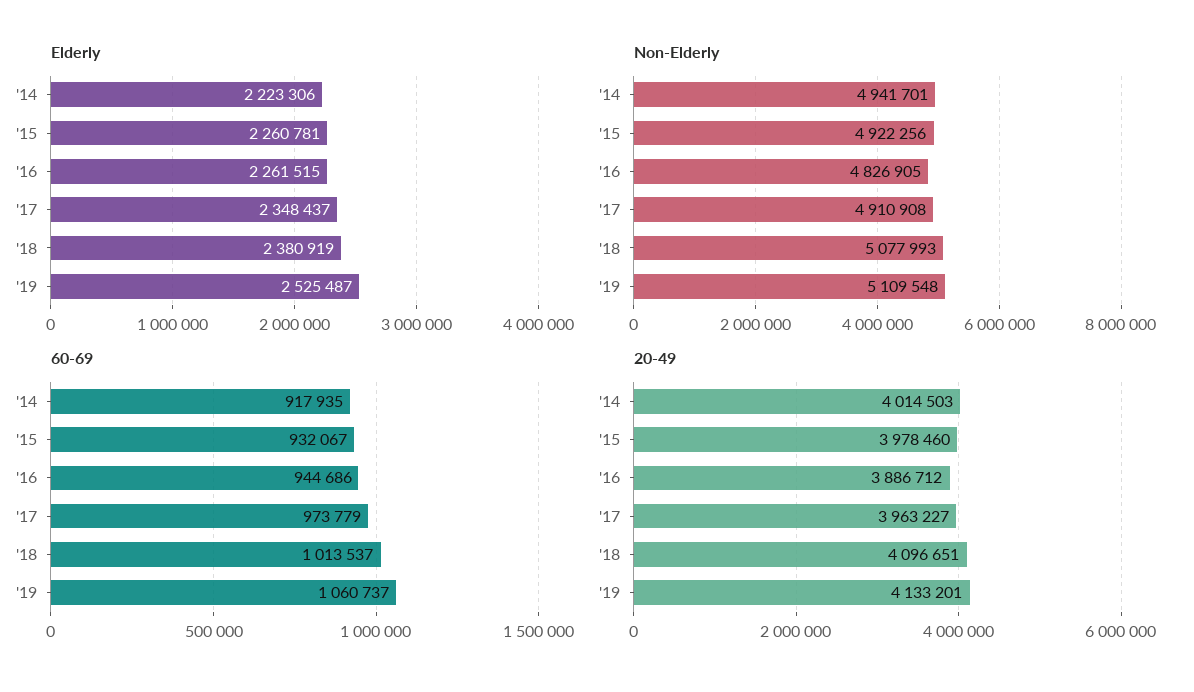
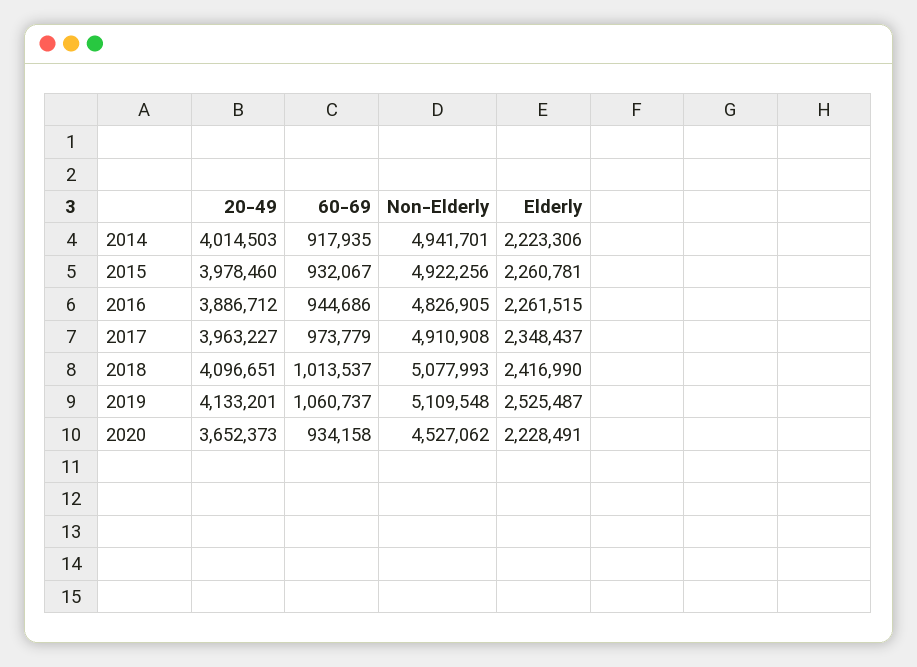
Elderly, '18: 2380919 -> 2416990
20-49, 2020: none -> 3652373
60-69, 2020: none -> 934158
Non-Elderly, 2020: none -> 4527062
Elderly, 2020: none -> 2228491

